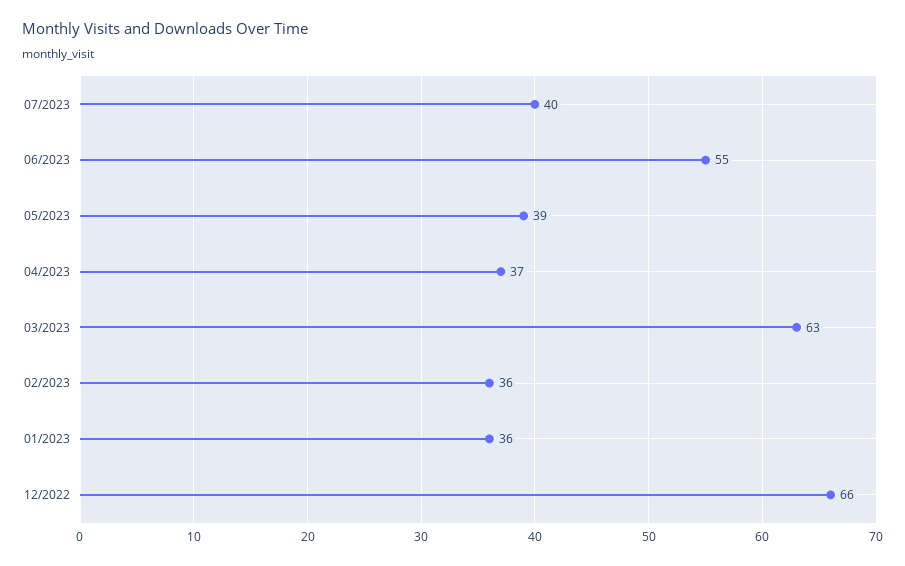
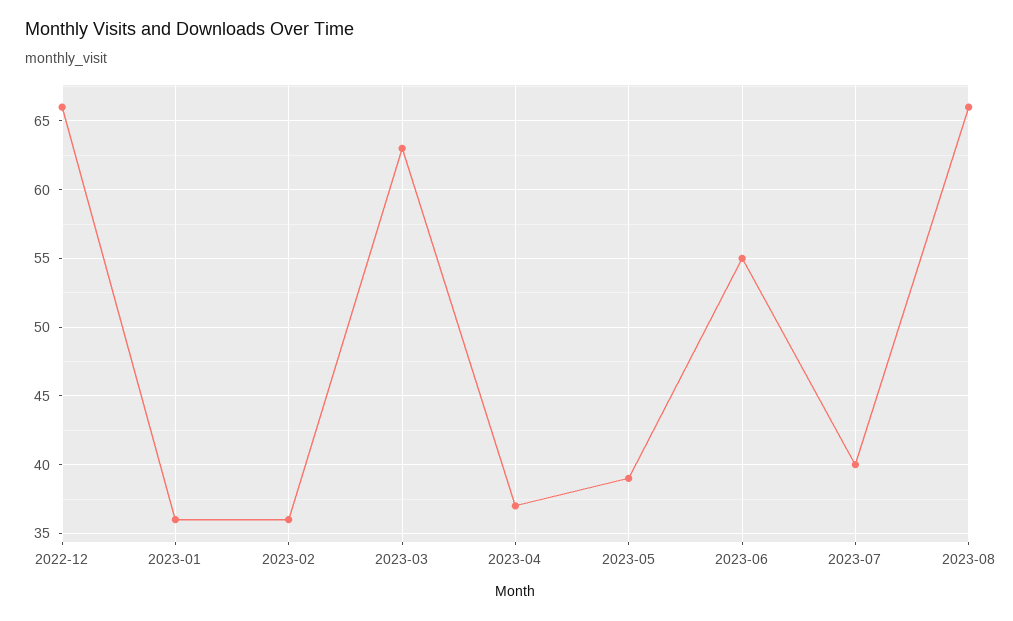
2023-08: none -> 66

